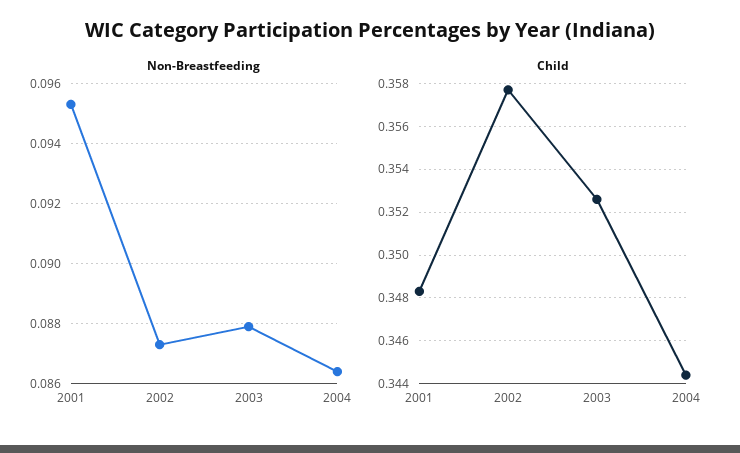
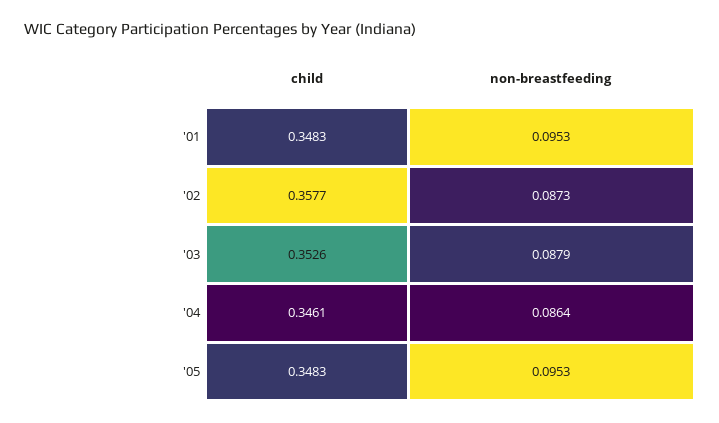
Child, 2004: 0.3445 -> 0.3461
Child, '05: none -> 0.3483
Non-Breastfeeding, '05: none -> 0.0953

